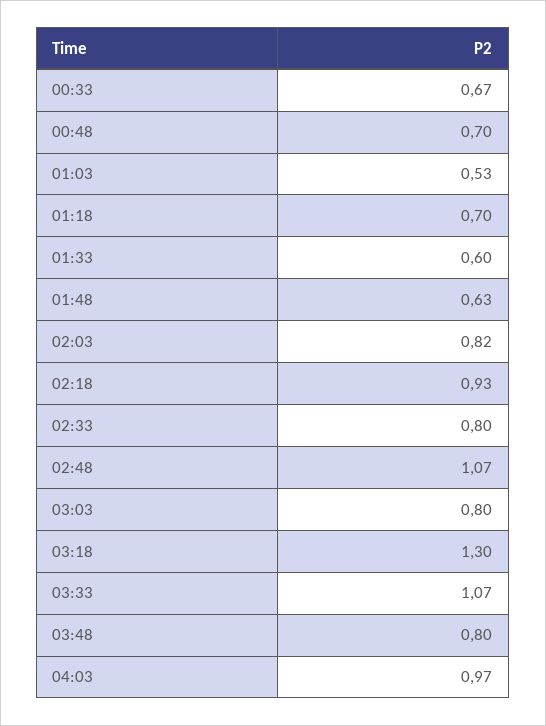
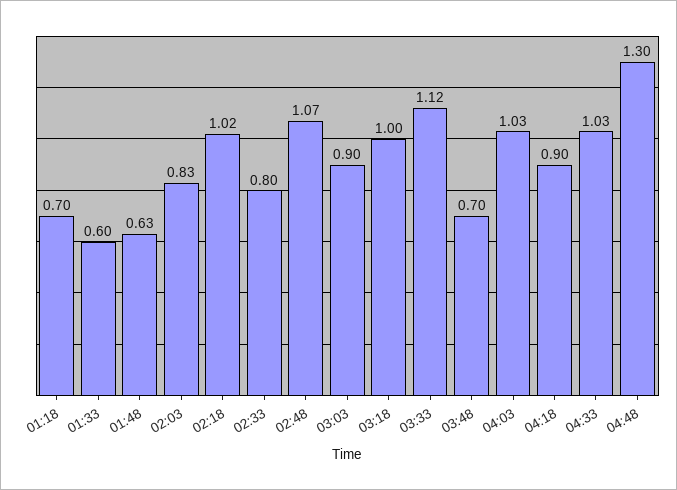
00:33: 0.67 -> none
00:48: 0.7 -> none
01:03: 0.53 -> none
02:03: 0.82 -> 0.83
02:18: 0.93 -> 1.02
03:03: 0.8 -> 0.9
03:18: 1.3 -> 1
03:33: 1.07 -> 1.12
03:48: 0.8 -> 0.7
04:03: 0.97 -> 1.03
04:18: none -> 0.9
04:33: none -> 1.03
04:48: none -> 1.3

